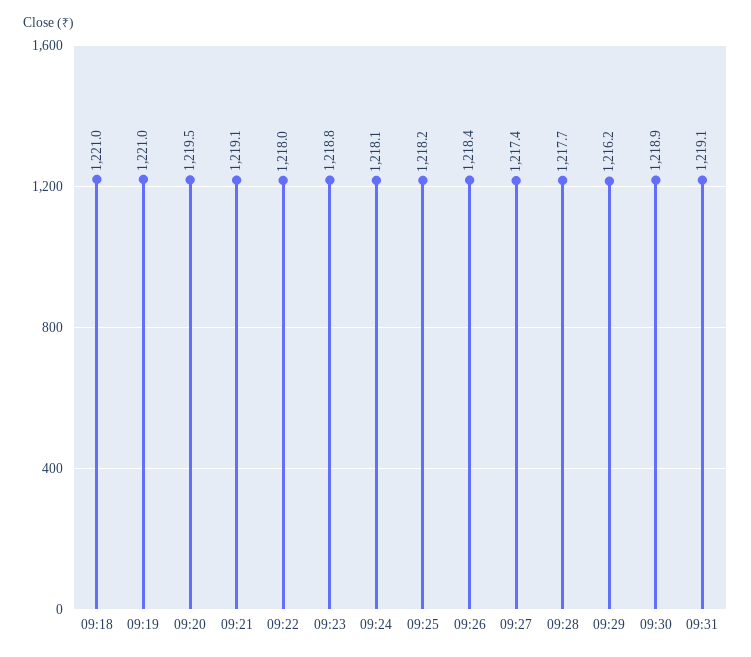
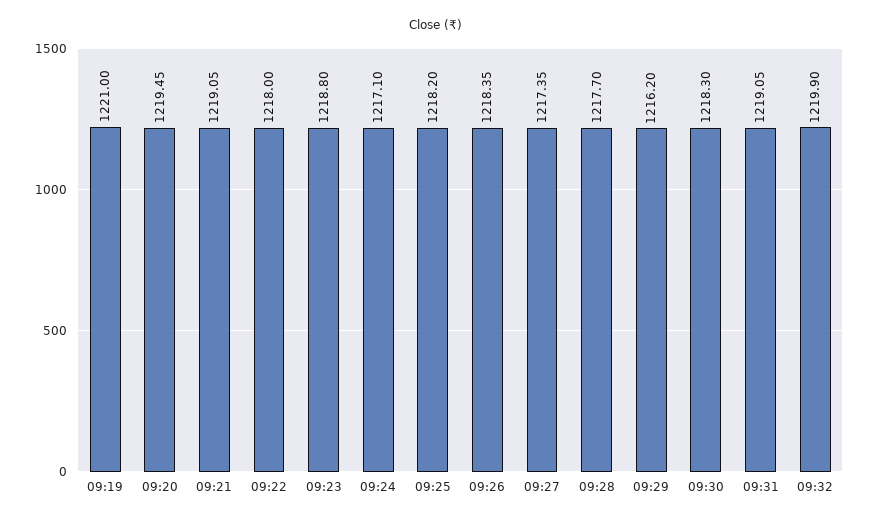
09:18: 1221 -> none
09:24: 1218.1 -> 1217.1
09:30: 1218.9 -> 1218.3
09:32: none -> 1219.9

